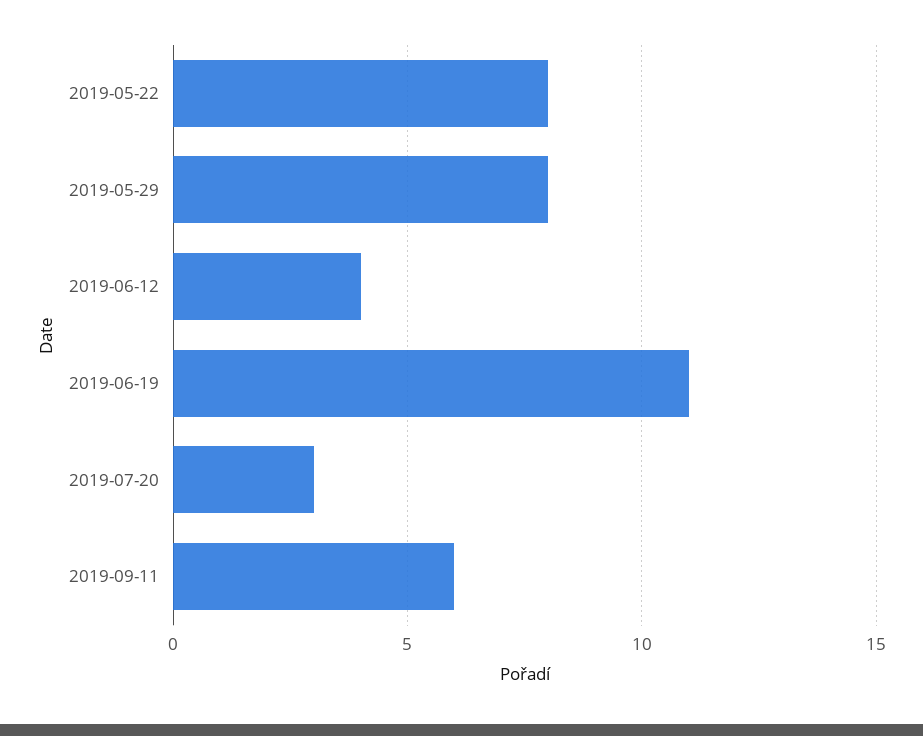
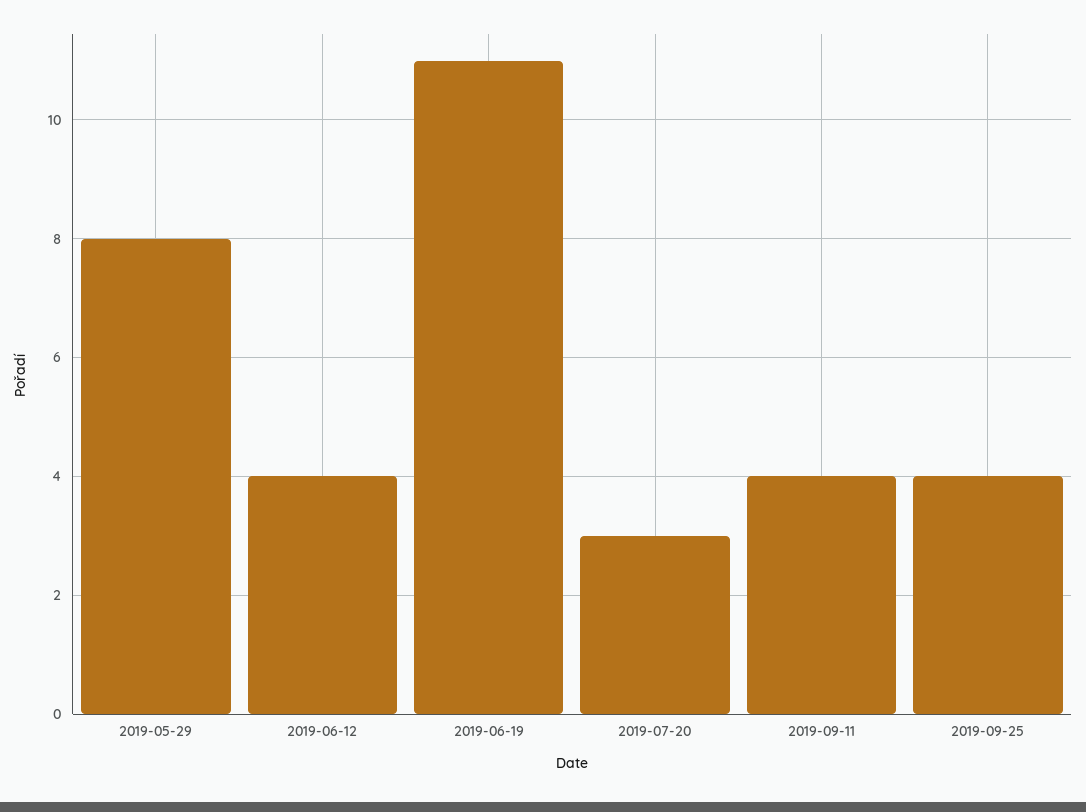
2019-05-22: 8 -> none
2019-09-11: 6 -> 4
2019-09-25: none -> 4

